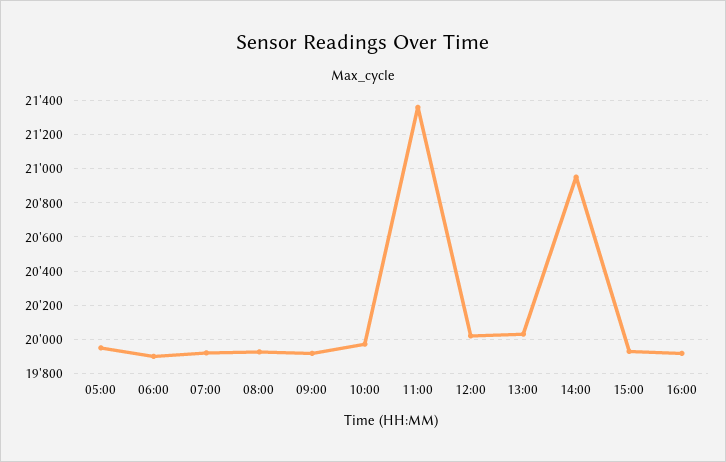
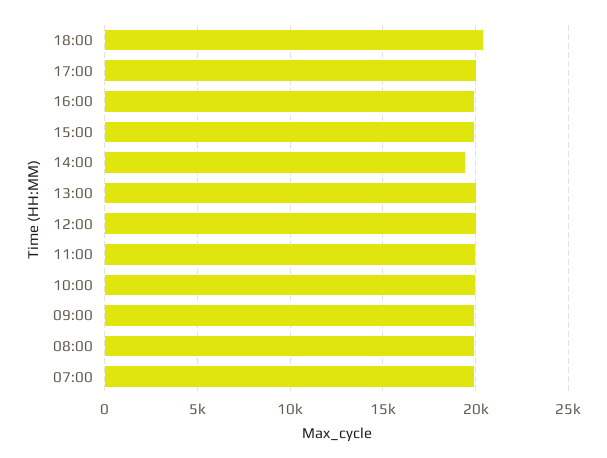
05:00: 19950 -> none
06:00: 19900 -> none
11:00: 21350 -> 20000
14:00: 20950 -> 19500
18:00: none -> 20500
17:00: none -> 20000

